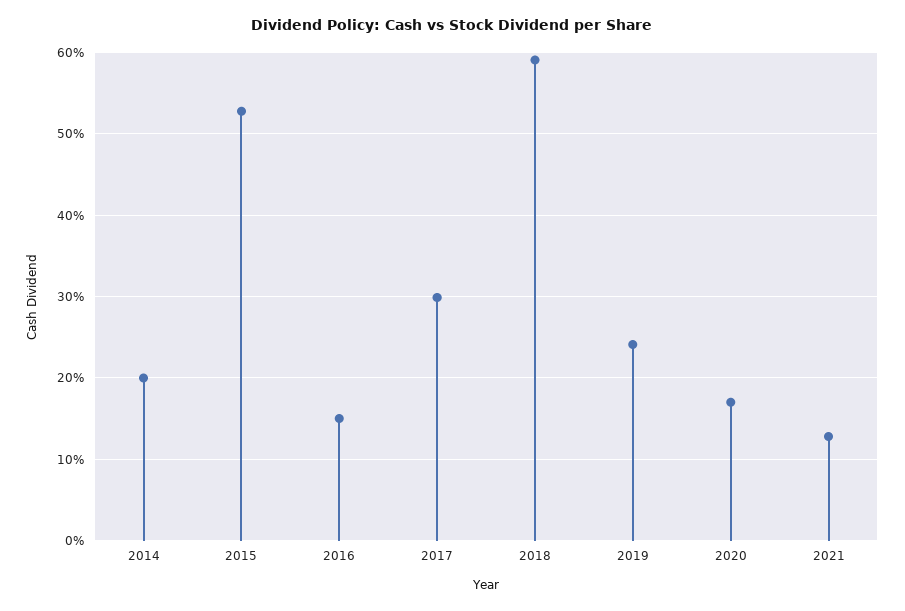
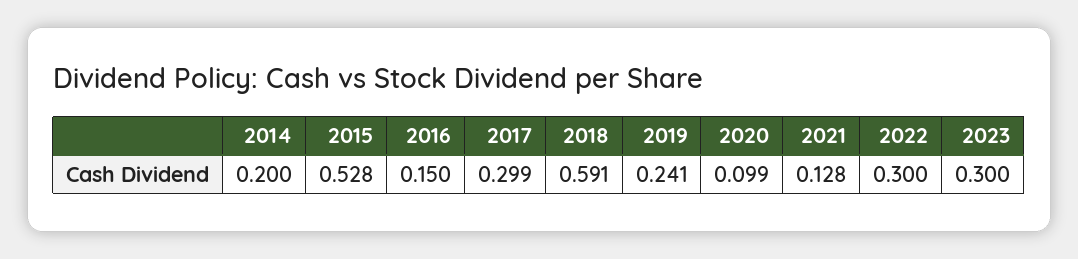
2020: 0.17 -> 0.099
2022: none -> 0.3
2023: none -> 0.3

